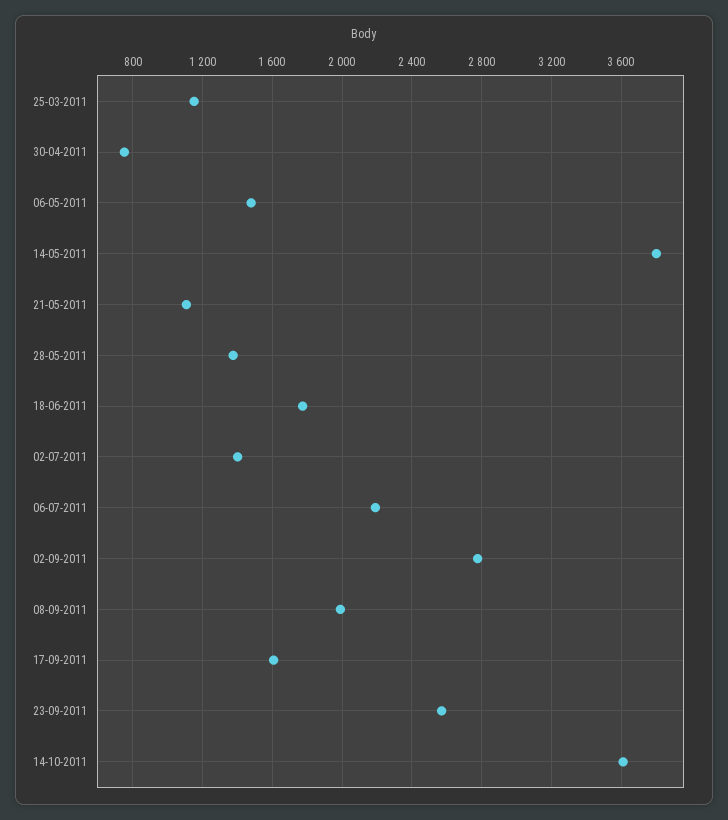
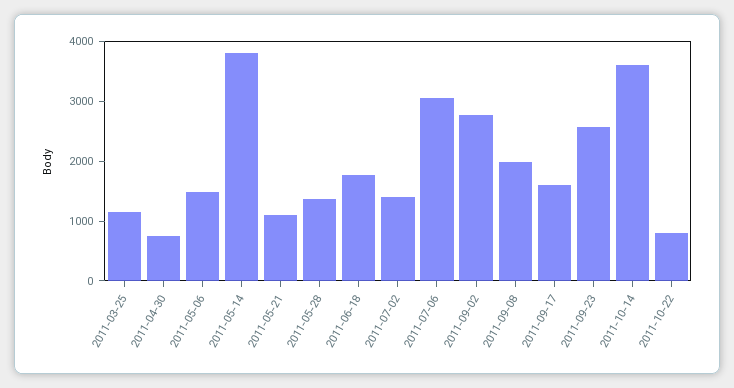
06-07-2011: 2200 -> 3000
2011-10-22: none -> 800

